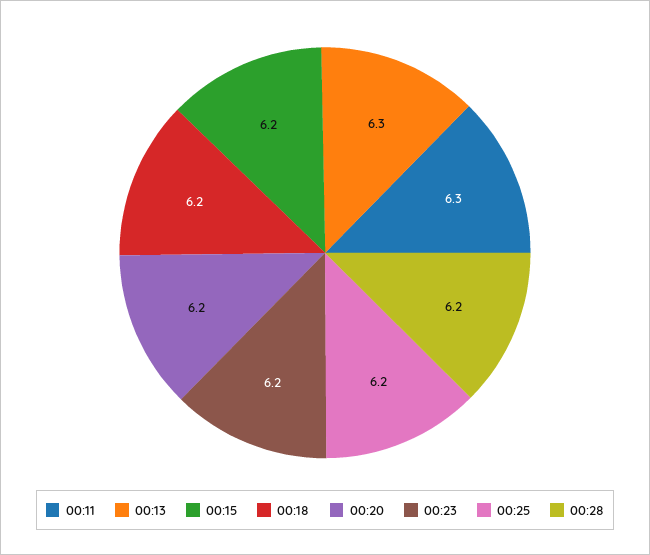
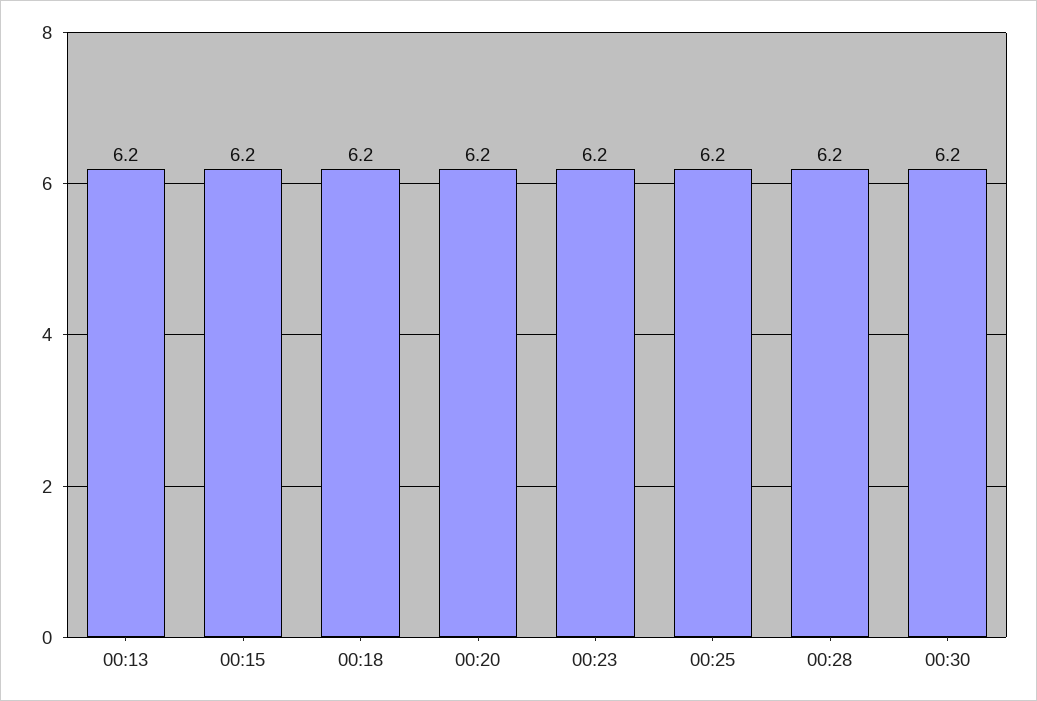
00:11: 6.3 -> none
00:13: 6.3 -> 6.2
00:30: none -> 6.2

